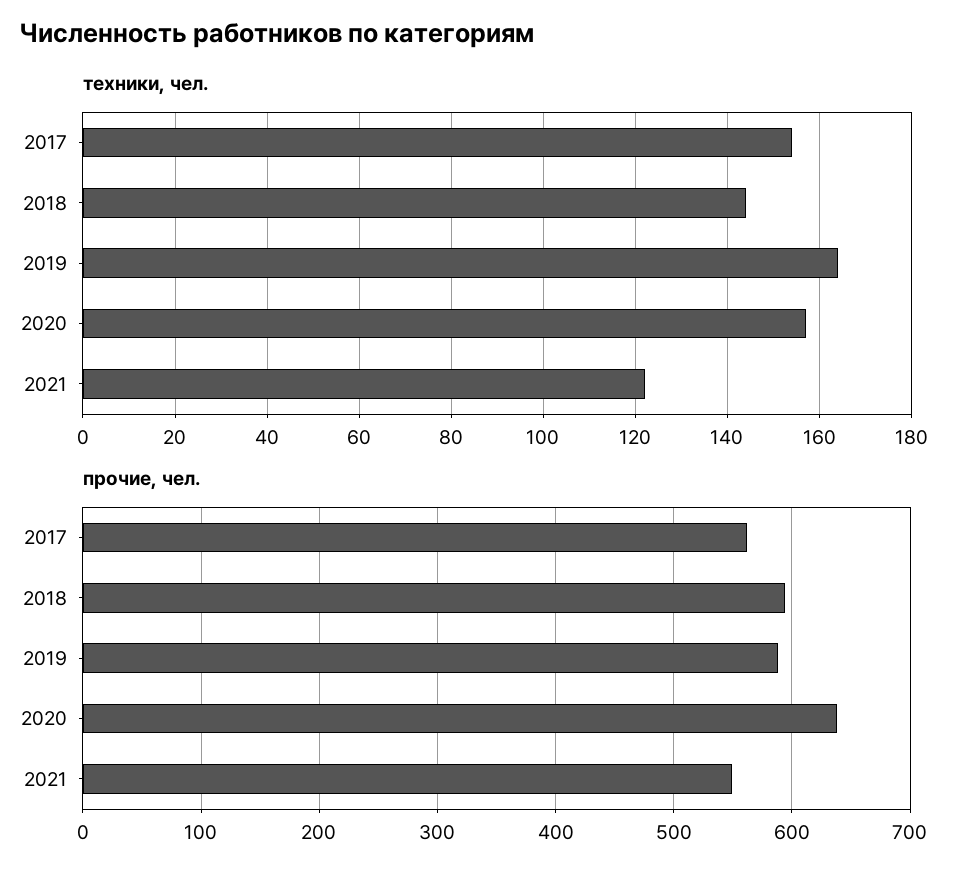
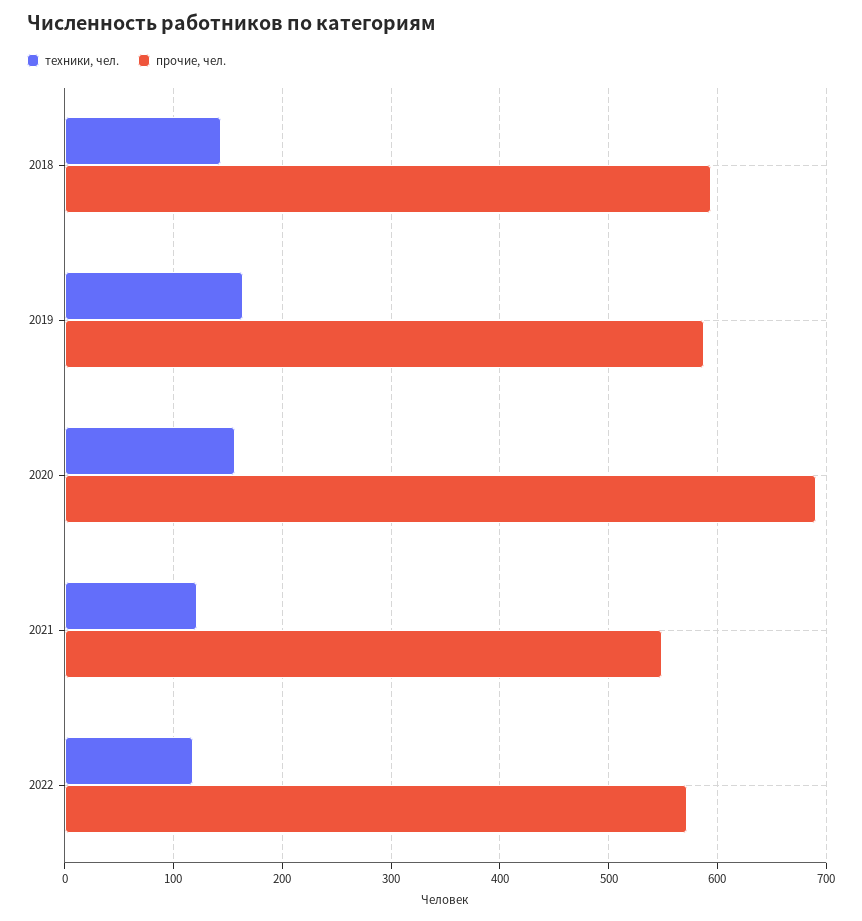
техники, чел., 2017: 155 -> none
прочие, чел., 2017: 560 -> none
прочие, чел., 2020: 640 -> 690
техники, чел., 2022: none -> 120
прочие, чел., 2022: none -> 570

